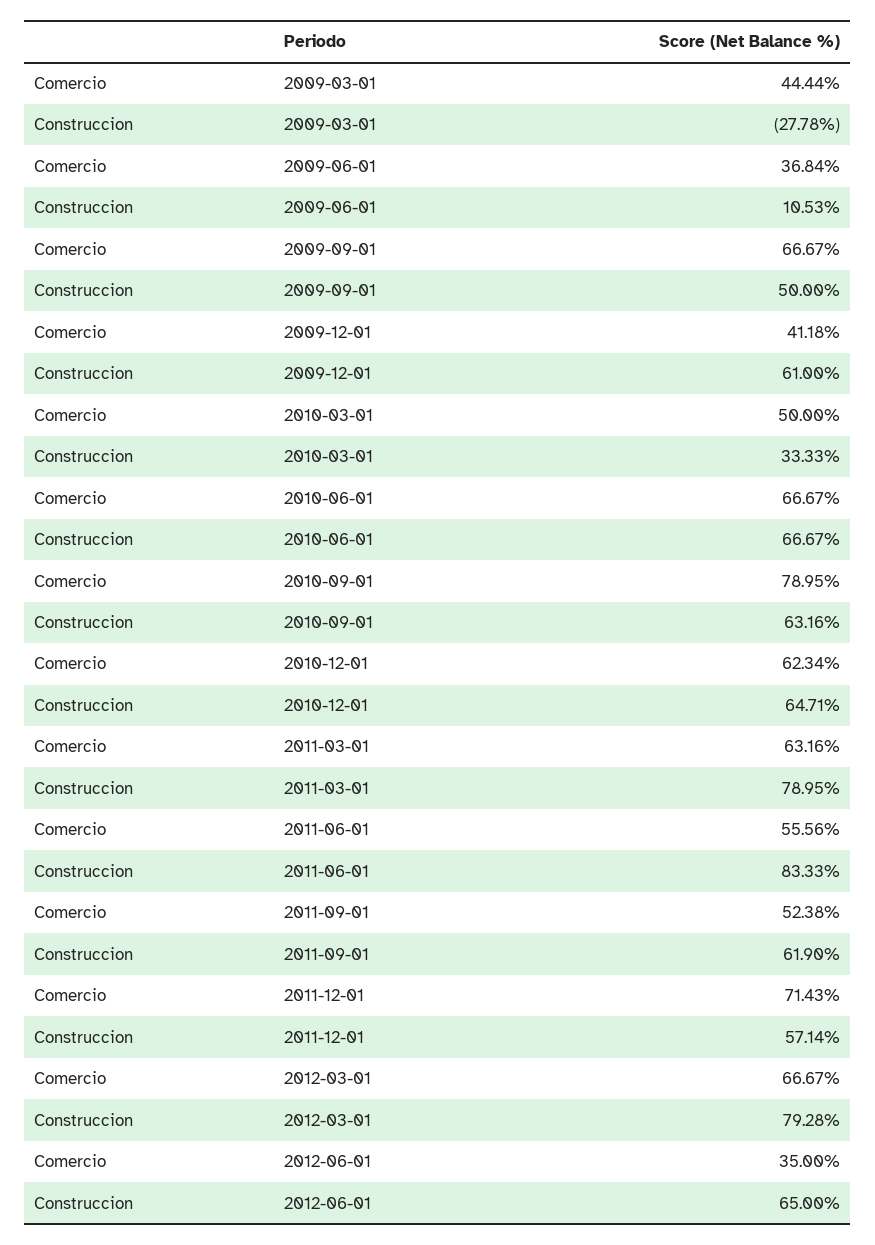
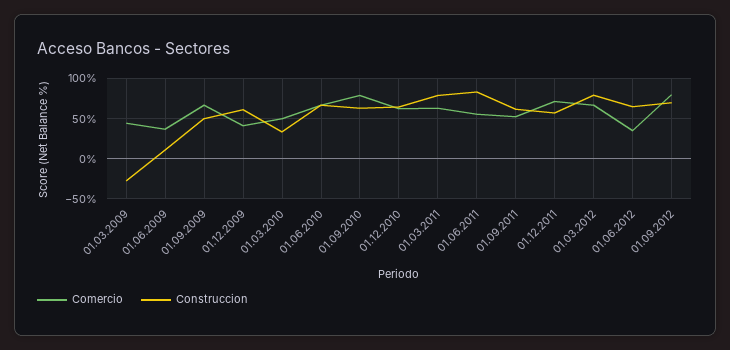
Comercio, 01.09.2012: none -> 80
Construccion, 01.09.2012: none -> 70

